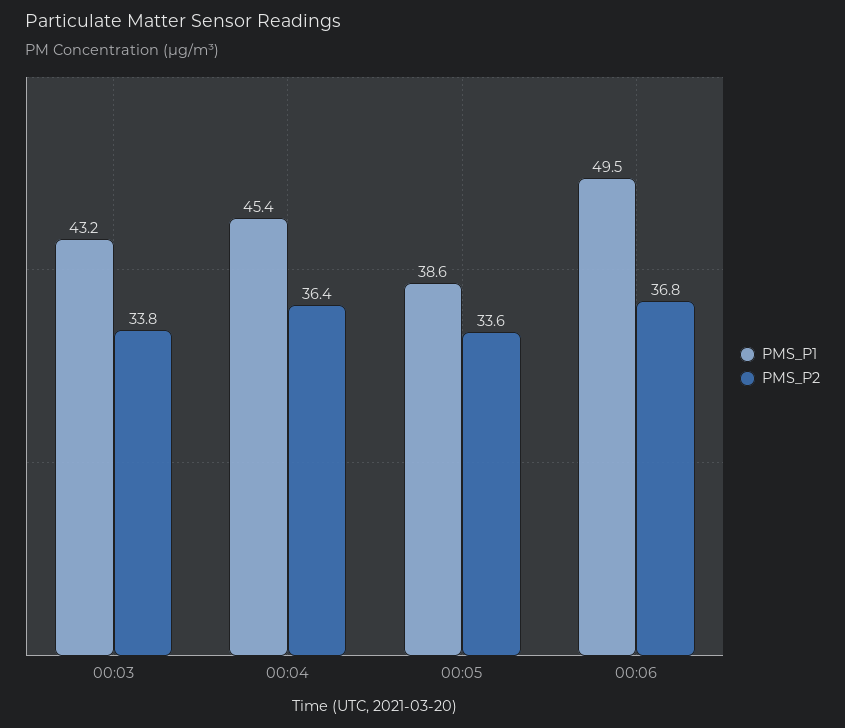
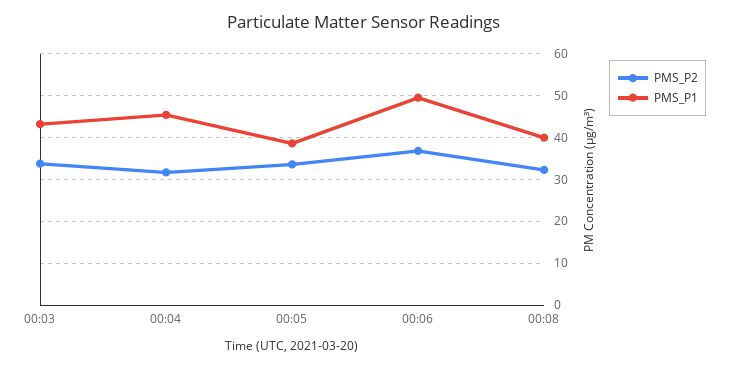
PMS_P2, 00:04: 36.4 -> 32
PMS_P2, 00:08: none -> 32
PMS_P1, 00:08: none -> 40

